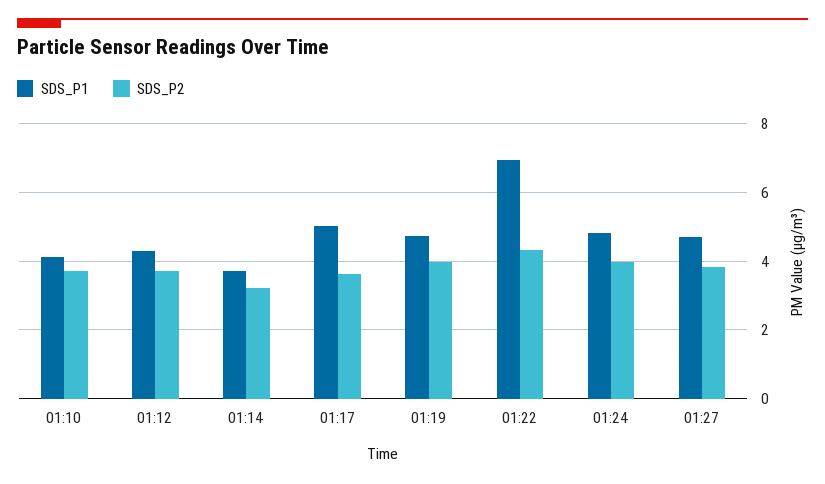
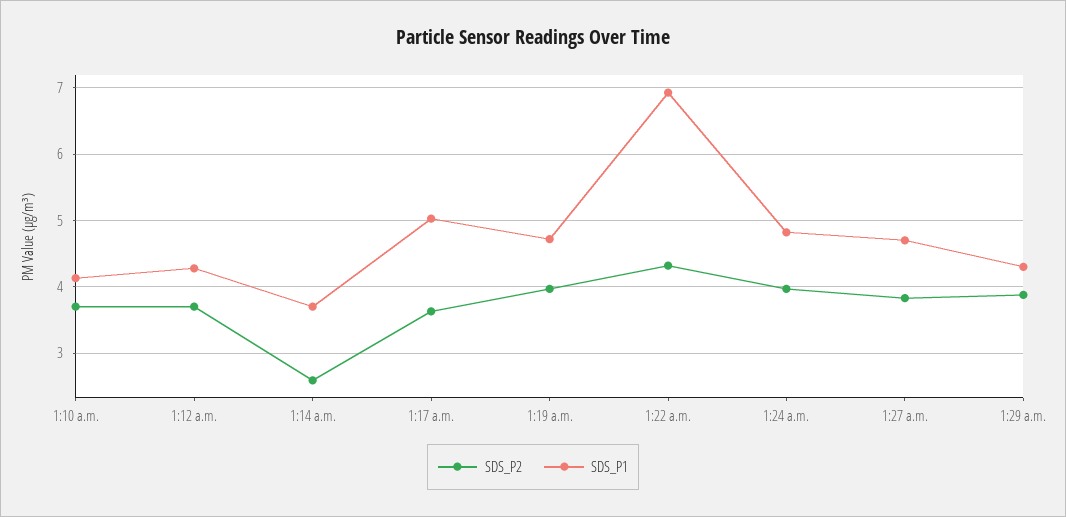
SDS_P2, 01:14: 3.2 -> 2.6
SDS_P2, 1:29 a.m.: none -> 3.9
SDS_P1, 1:29 a.m.: none -> 4.3

